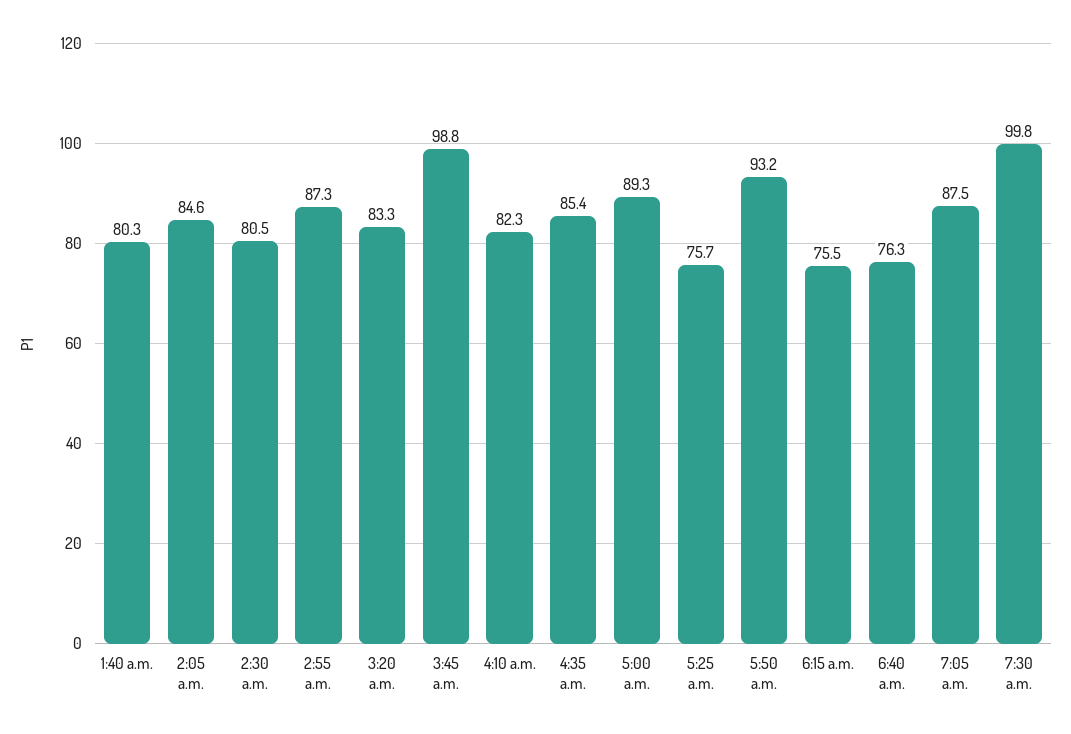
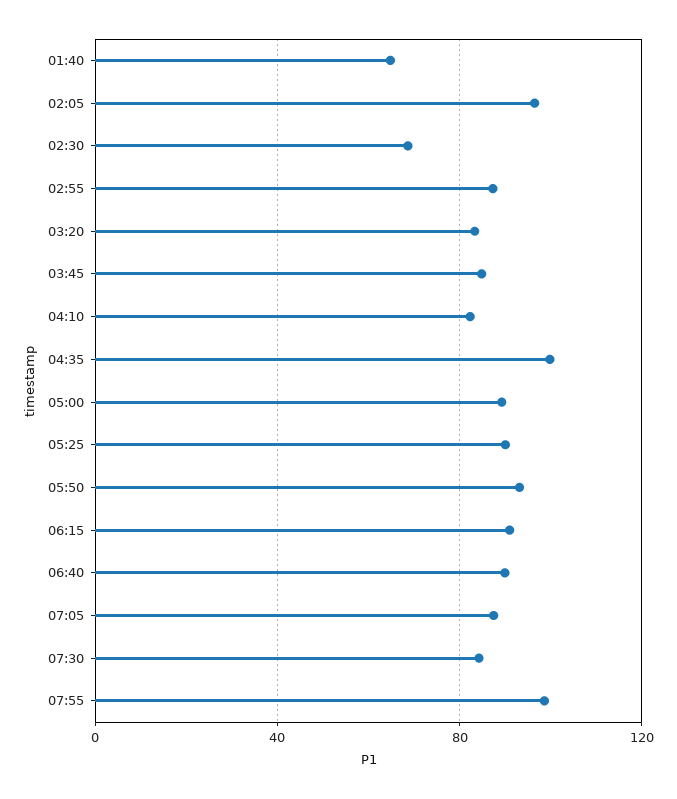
1:40 a.m.: 80.3 -> 65
2:05 a.m.: 84.6 -> 95
2:30 a.m.: 80.5 -> 70
3:45 a.m.: 98.8 -> 85
4:35 a.m.: 85.4 -> 100
5:25 a.m.: 75.7 -> 90
6:15 a.m.: 75.5 -> 90
6:40 a.m.: 76.3 -> 90
7:30 a.m.: 99.8 -> 85
07:55: none -> 100

